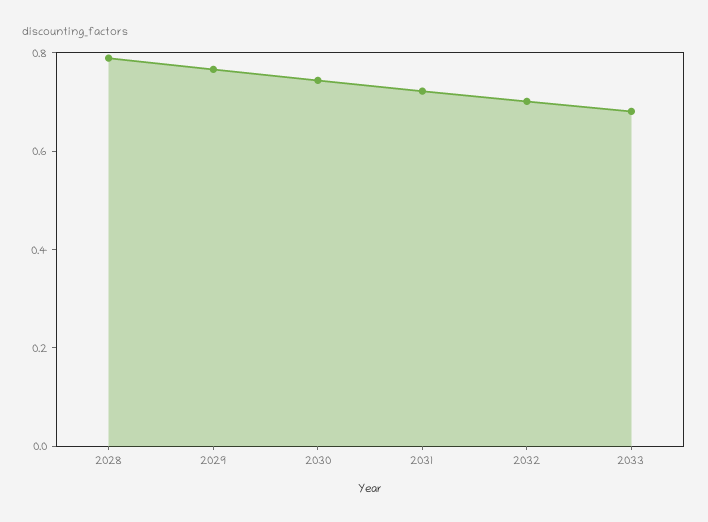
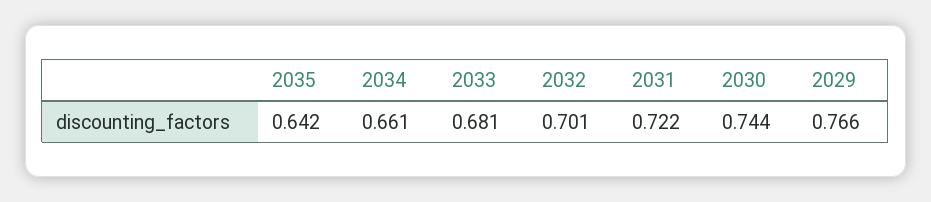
2028: 0.8 -> none
2035: none -> 0.642
2034: none -> 0.661

